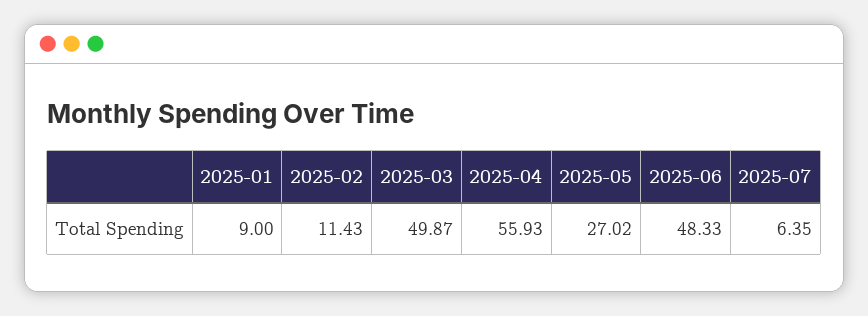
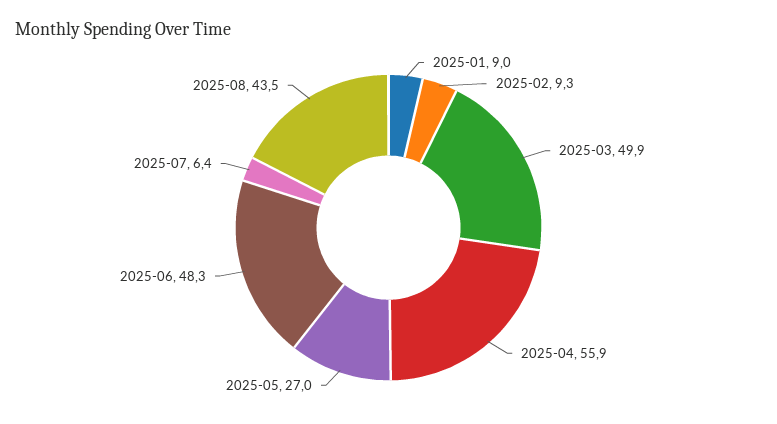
2025-02: 11.43 -> 9.3
2025-08: none -> 43.5

